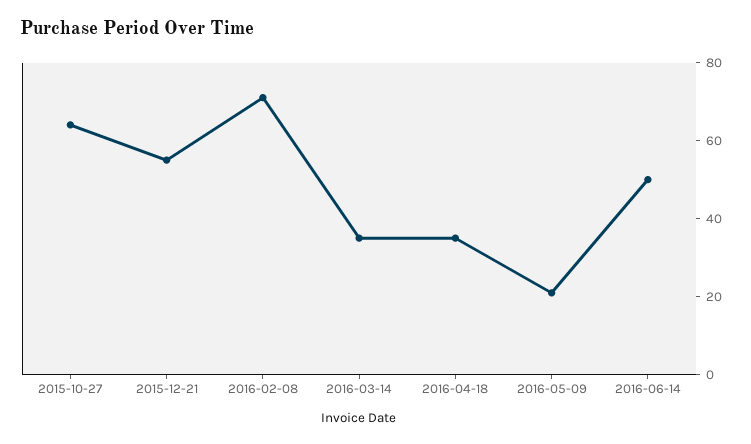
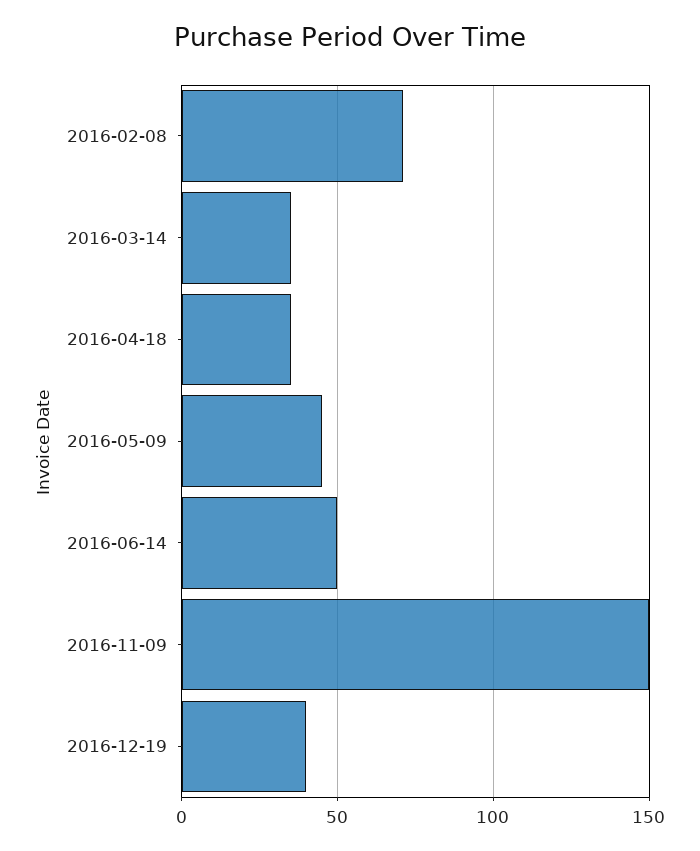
2015-10-27: 65 -> none
2015-12-21: 55 -> none
2016-05-09: 20 -> 45
2016-11-09: none -> 150
2016-12-19: none -> 40

